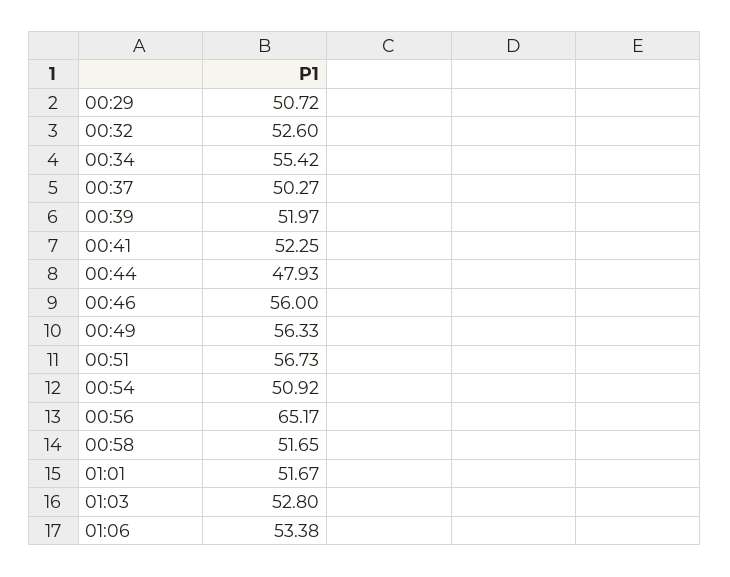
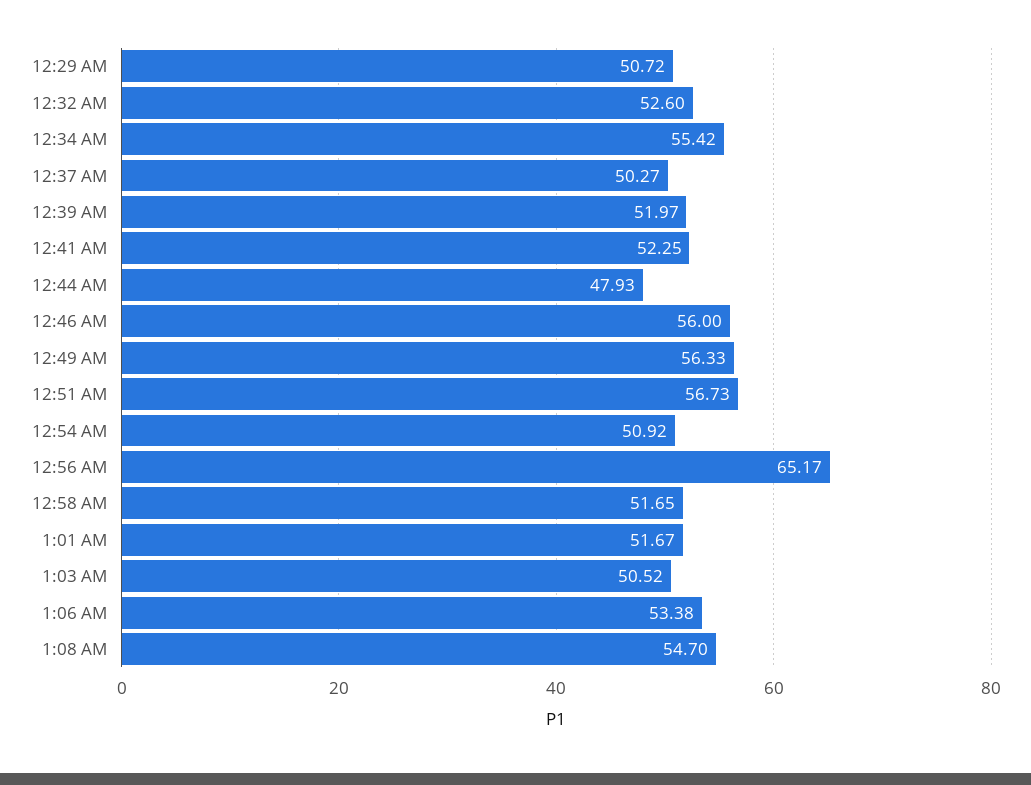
01:03: 52.8 -> 50.52
1:08 AM: none -> 54.7

